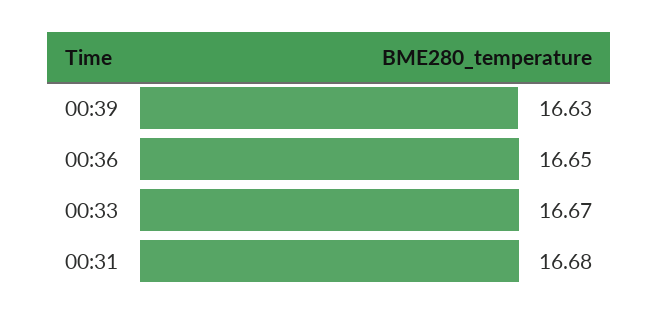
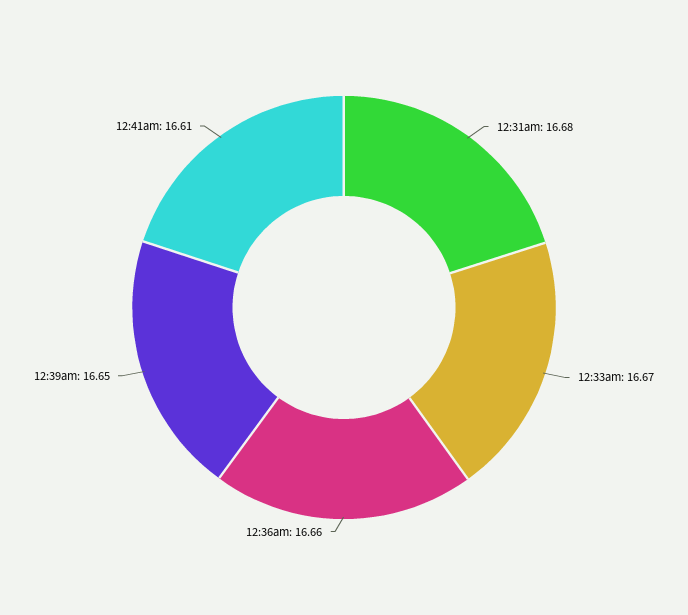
00:39: 16.63 -> 16.65
00:36: 16.65 -> 16.66
12:41am: none -> 16.61

